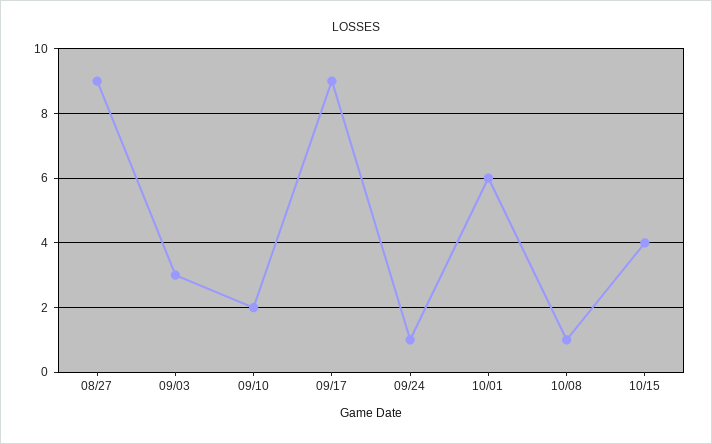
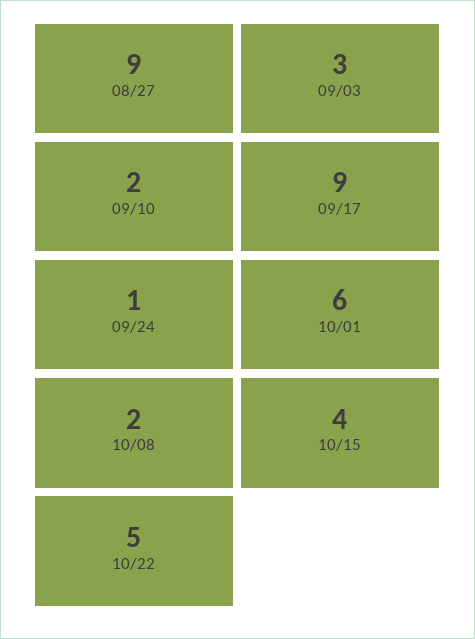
10/08: 1 -> 2
10/22: none -> 5

